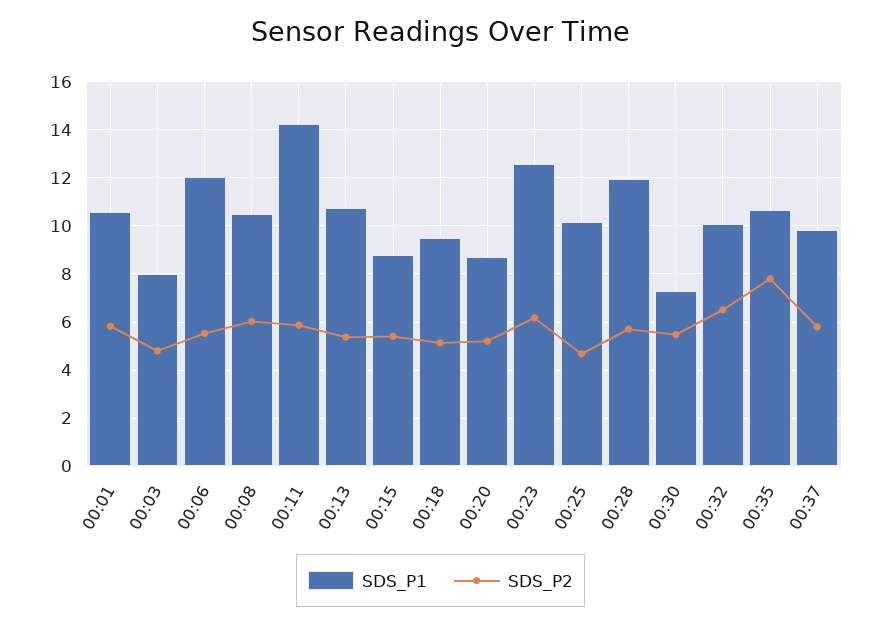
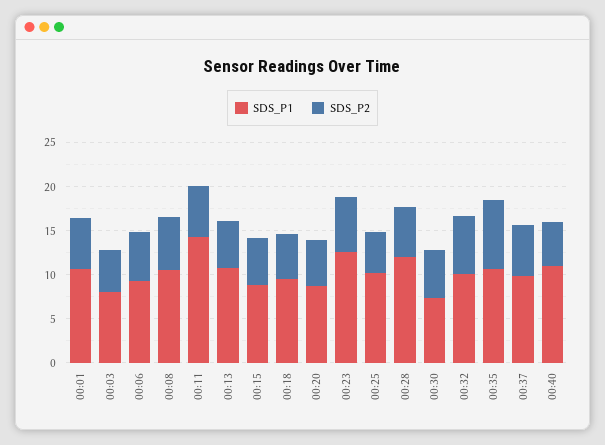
SDS_P1, 00:06: 12 -> 9
SDS_P1, 00:40: none -> 11
SDS_P2, 00:40: none -> 5

